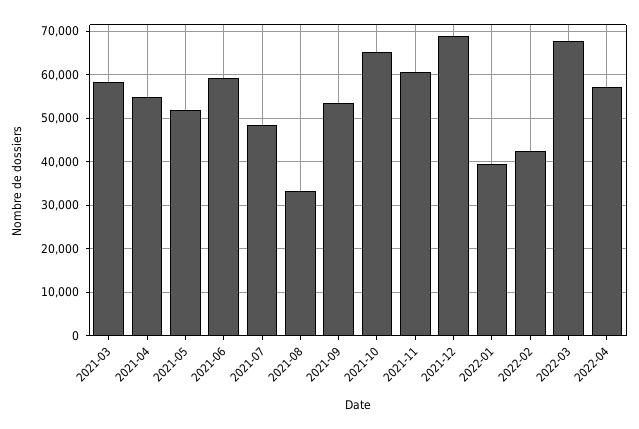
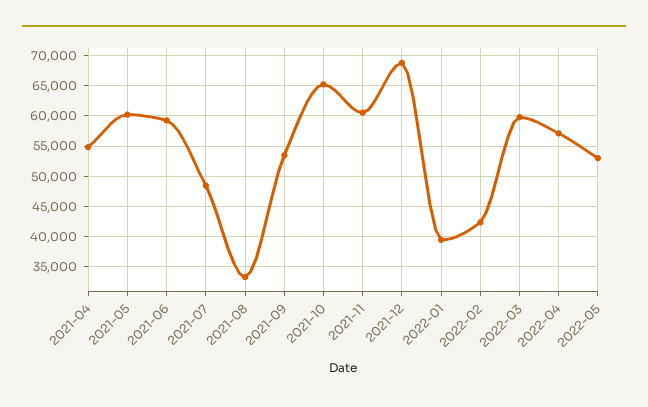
2021-03: 58000 -> none
2021-05: 52000 -> 60000
2022-03: 68000 -> 60000
2022-05: none -> 53000

